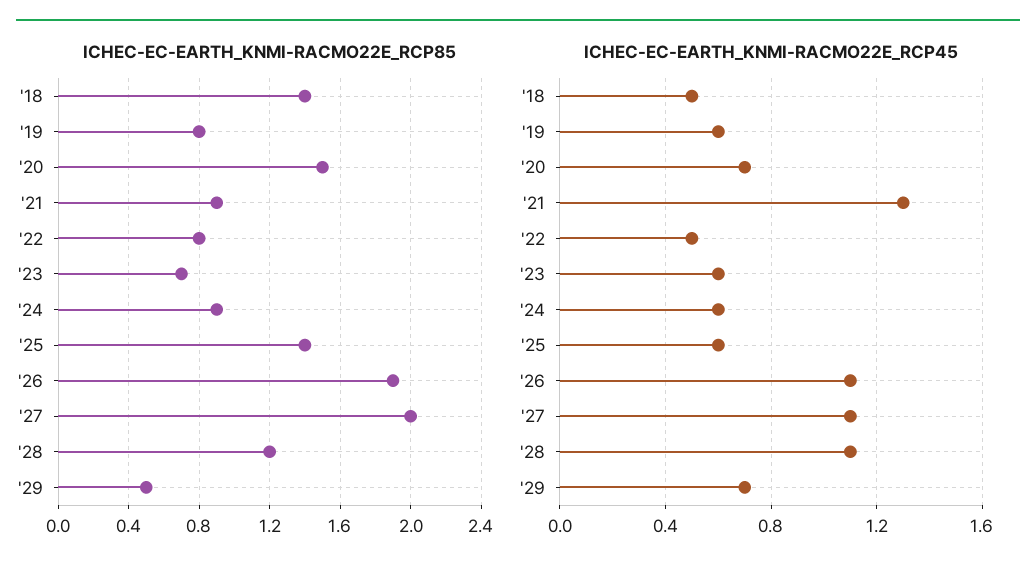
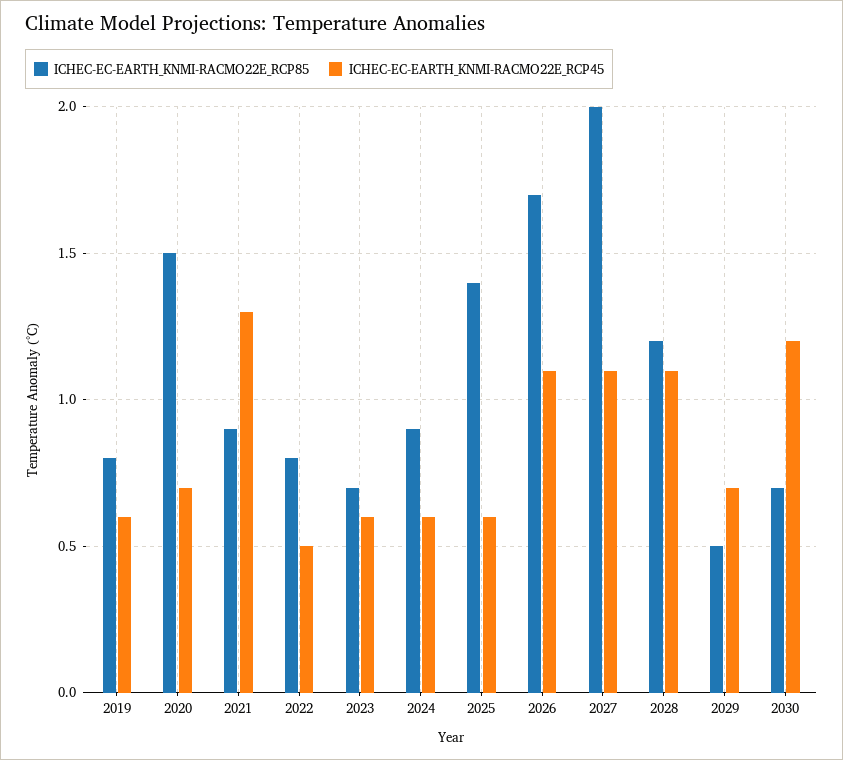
ICHEC-EC-EARTH_KNMI-RACMO22E_RCP85, '18: 1.4 -> none
ICHEC-EC-EARTH_KNMI-RACMO22E_RCP85, '26: 1.9 -> 1.7
ICHEC-EC-EARTH_KNMI-RACMO22E_RCP45, '18: 0.5 -> none
ICHEC-EC-EARTH_KNMI-RACMO22E_RCP85, 2030: none -> 0.7
ICHEC-EC-EARTH_KNMI-RACMO22E_RCP45, 2030: none -> 1.2

